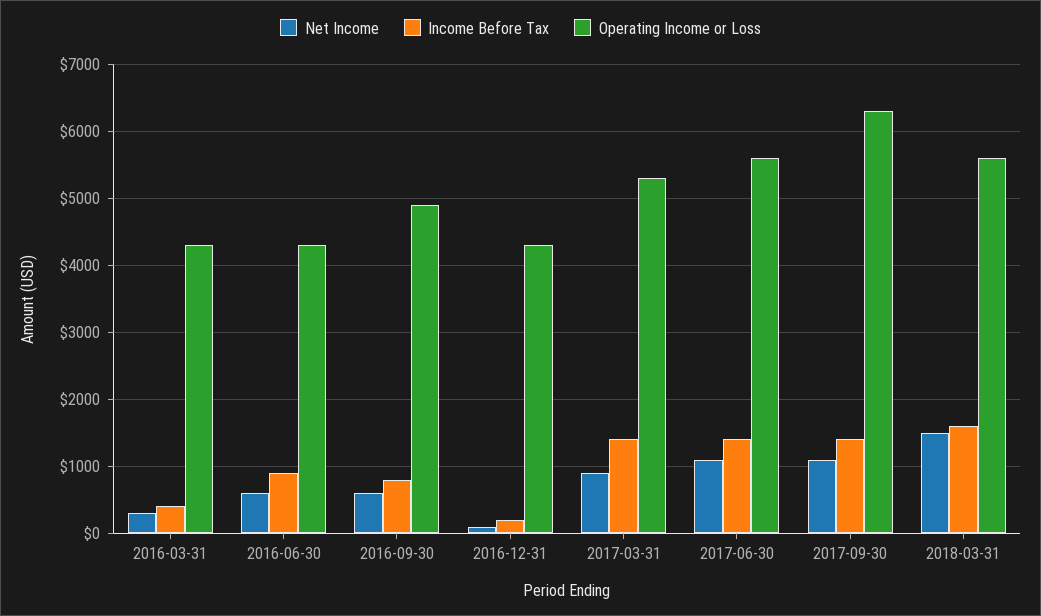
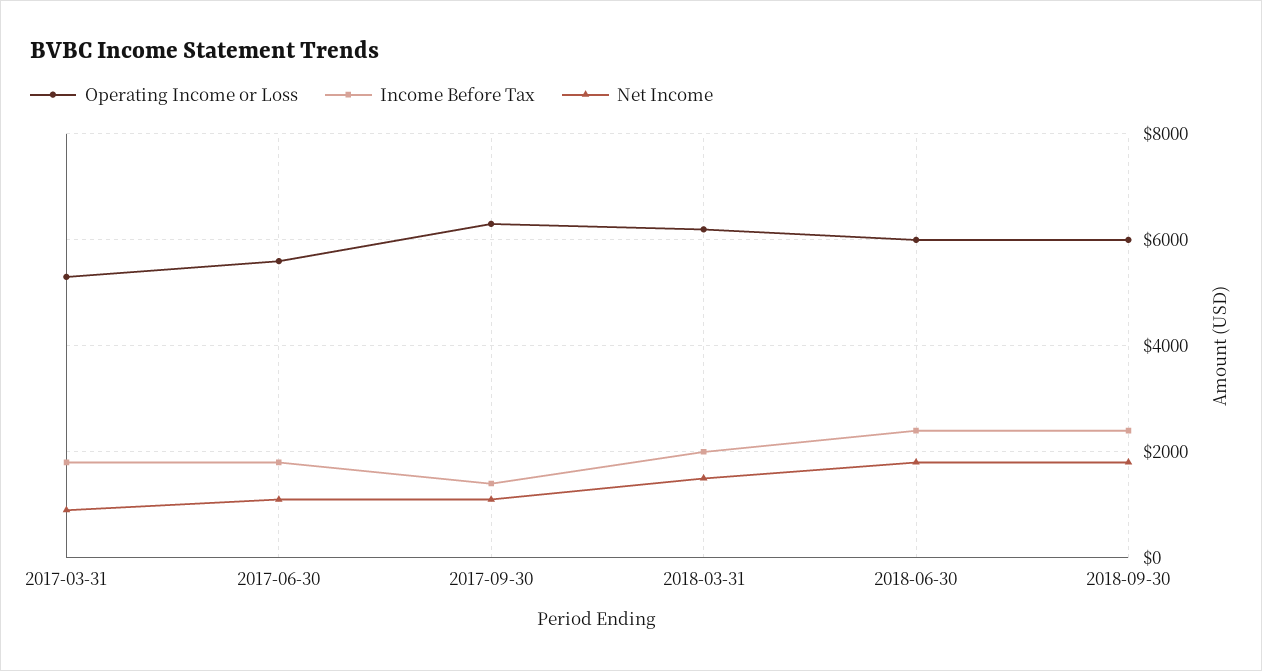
Net Income, 2016-03-31: 300 -> none
Income Before Tax, 2016-03-31: 400 -> none
Operating Income or Loss, 2016-03-31: 4300 -> none
Net Income, 2016-06-30: 600 -> none
Income Before Tax, 2016-06-30: 900 -> none
Operating Income or Loss, 2016-06-30: 4300 -> none
Net Income, 2016-09-30: 600 -> none
Income Before Tax, 2016-09-30: 800 -> none
Operating Income or Loss, 2016-09-30: 4900 -> none
Net Income, 2016-12-31: 100 -> none
Income Before Tax, 2016-12-31: 200 -> none
Operating Income or Loss, 2016-12-31: 4300 -> none
Income Before Tax, 2017-03-31: 1400 -> 1800
Income Before Tax, 2017-06-30: 1400 -> 1800
Income Before Tax, 2018-03-31: 1600 -> 2000
Operating Income or Loss, 2018-03-31: 5600 -> 6200
Operating Income or Loss, 2018-06-30: none -> 6000
Income Before Tax, 2018-06-30: none -> 2400
Net Income, 2018-06-30: none -> 1800
Operating Income or Loss, 2018-09-30: none -> 6000
Income Before Tax, 2018-09-30: none -> 2400
Net Income, 2018-09-30: none -> 1800

